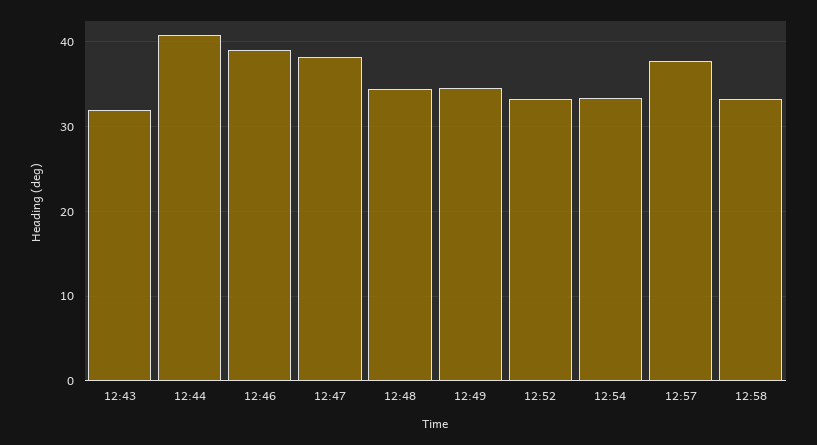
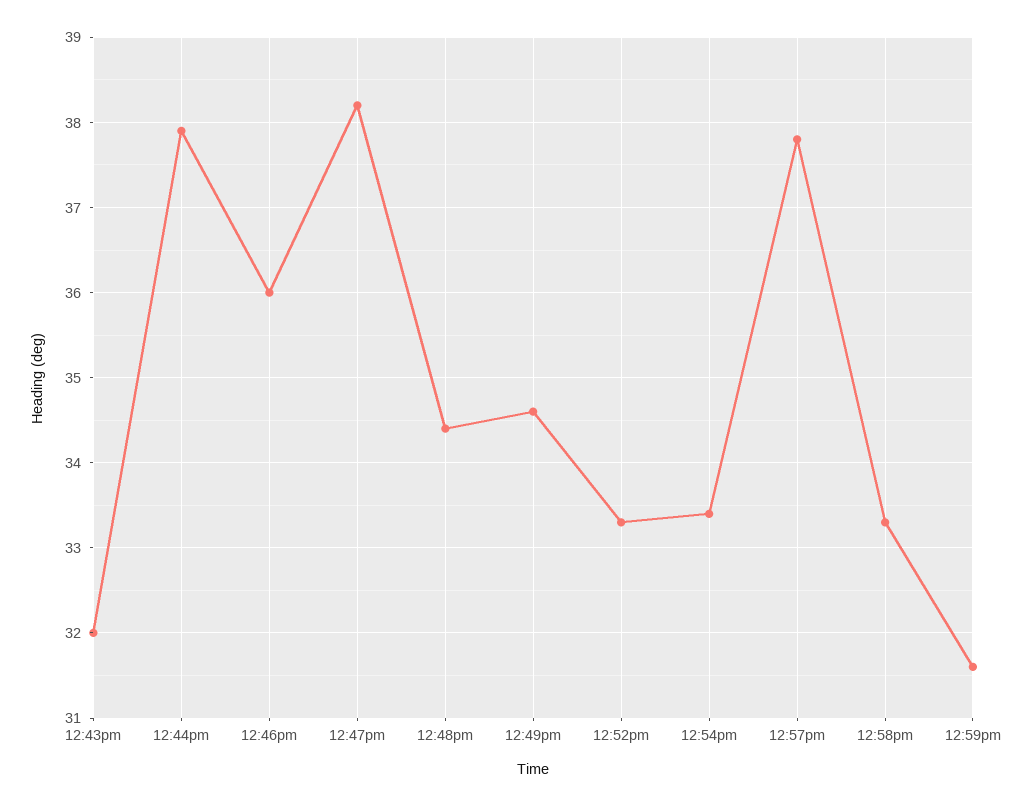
12:44: 41 -> 37.9
12:46: 39 -> 36
12:59pm: none -> 31.6

